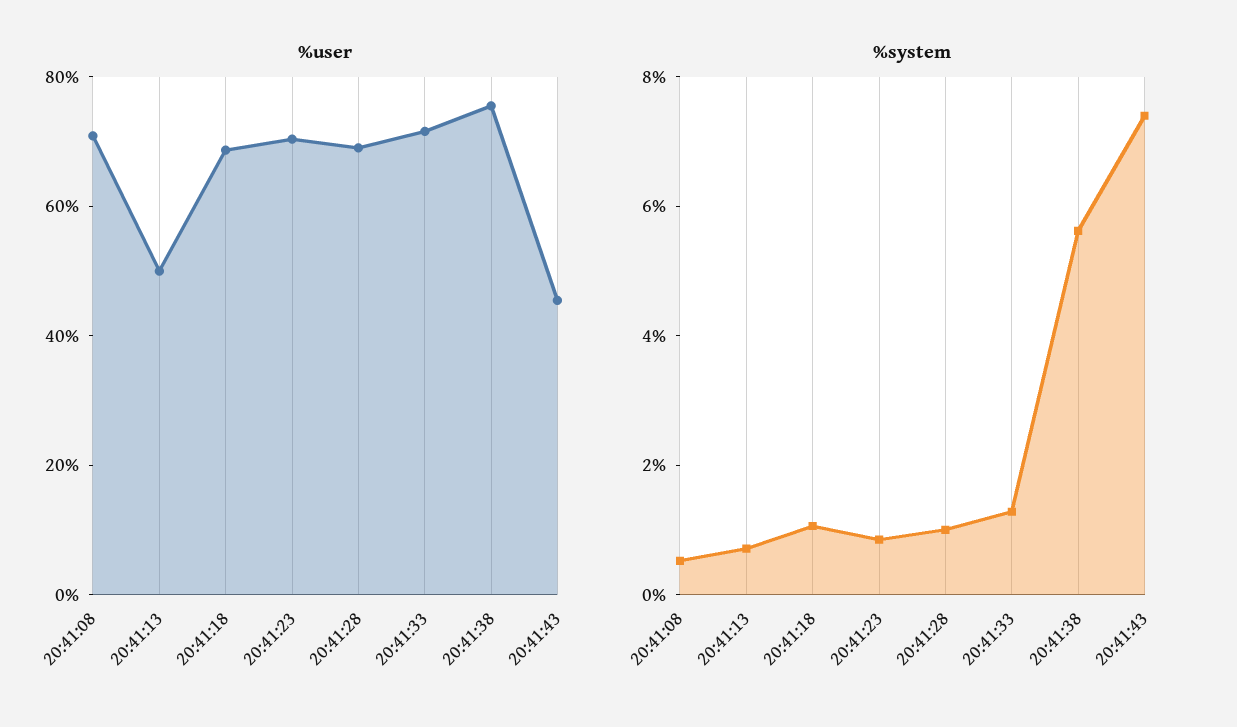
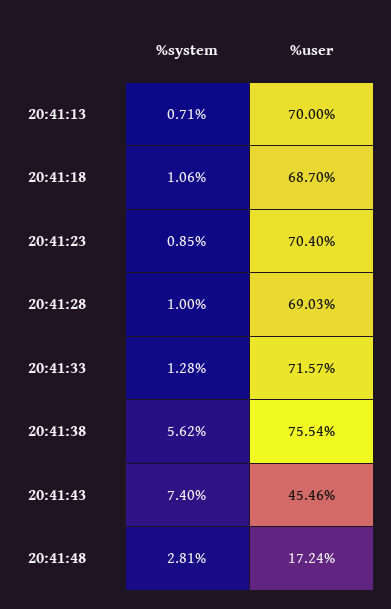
%user, 20:41:08: 70 -> none
%user, 20:41:13: 50 -> 70
%system, 20:41:08: 0.5 -> none
%system, 20:41:48: none -> 2.81
%user, 20:41:48: none -> 17.24

